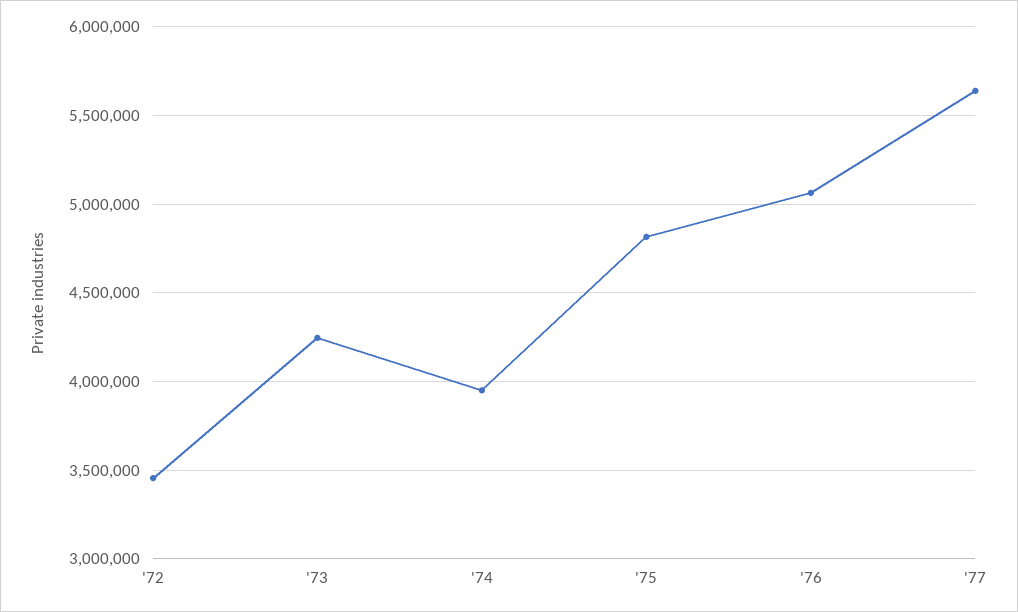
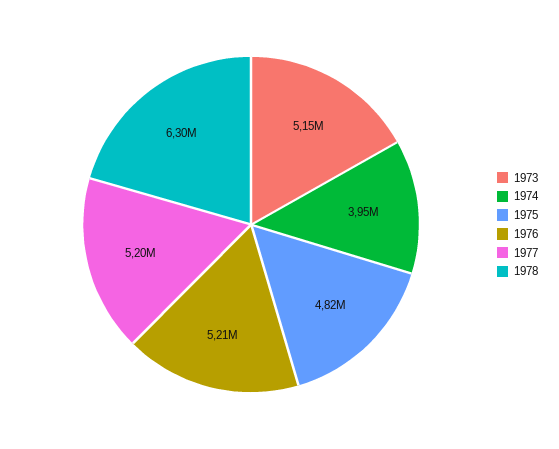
'72: 3450000 -> none
'73: 4250000 -> 5150000
'76: 5050000 -> 5210000
'77: 5650000 -> 5200000
1978: none -> 6300000

